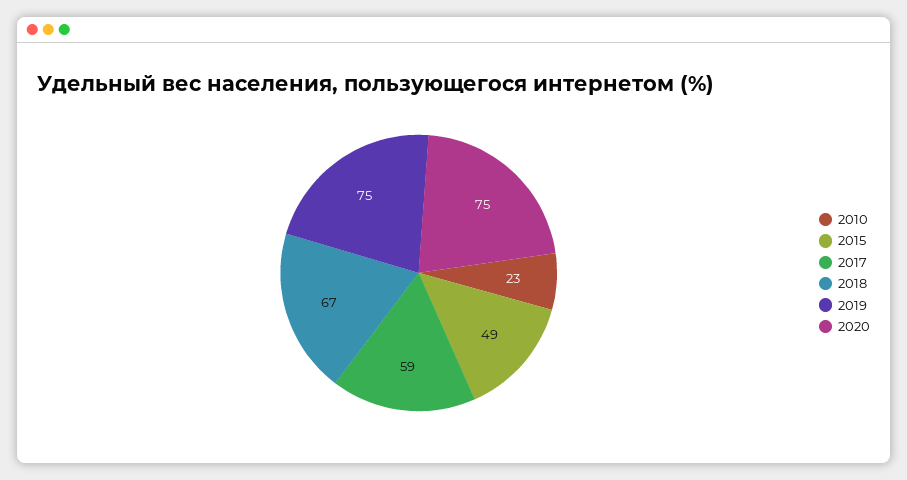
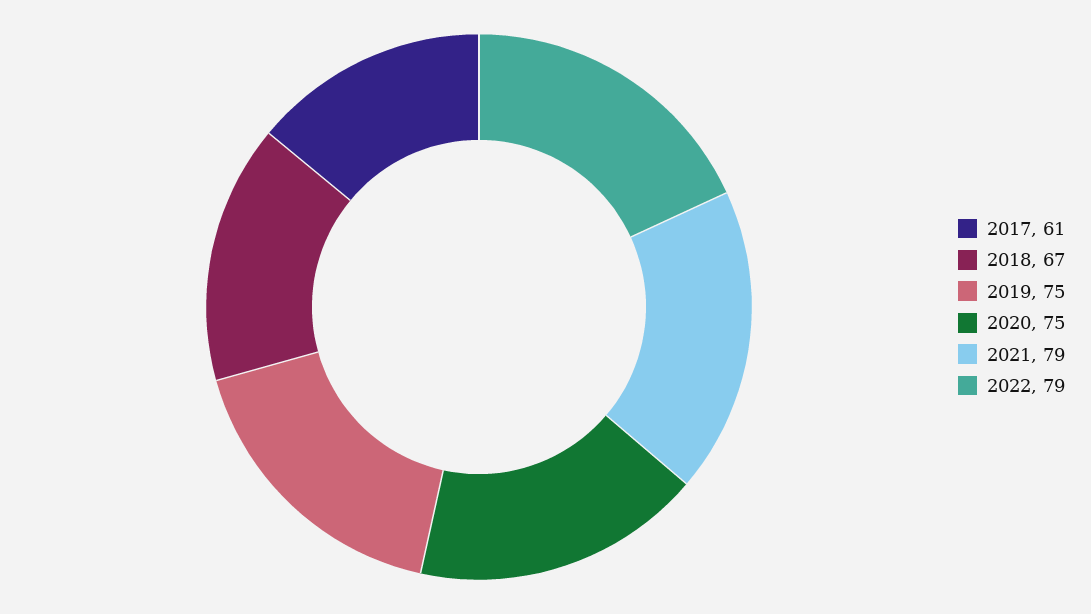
2010: 23 -> none
2015: 49 -> none
2017: 59 -> 61
2021: none -> 79
2022: none -> 79

